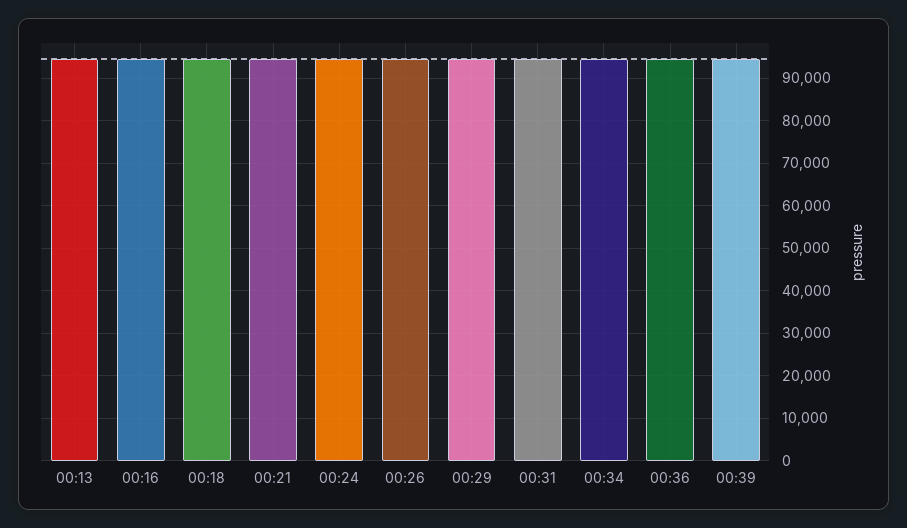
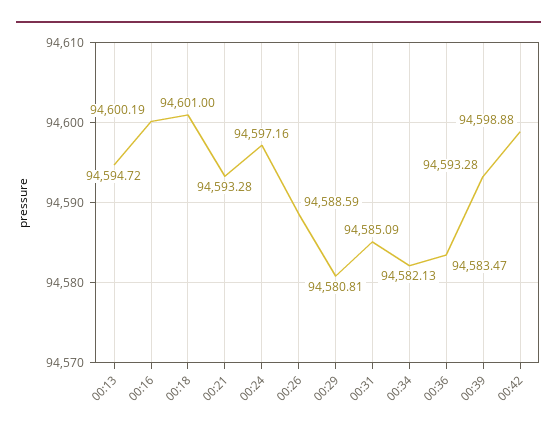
00:42: none -> 94598.88

